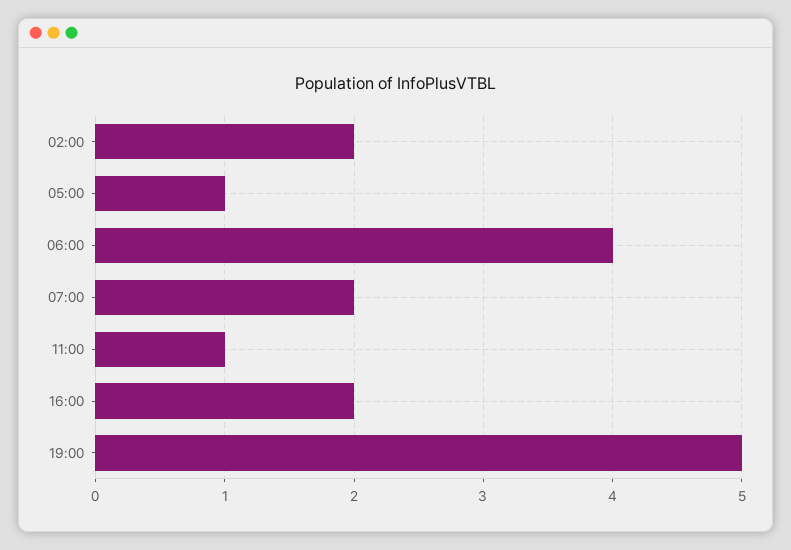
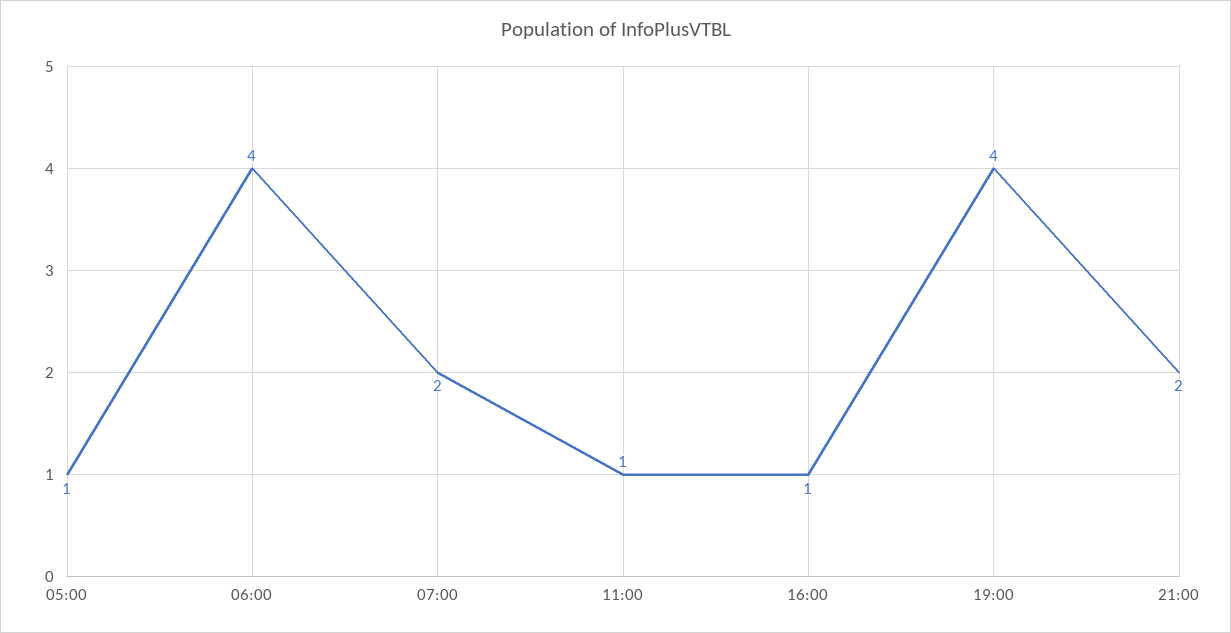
02:00: 2 -> none
16:00: 2 -> 1
19:00: 5 -> 4
21:00: none -> 2

